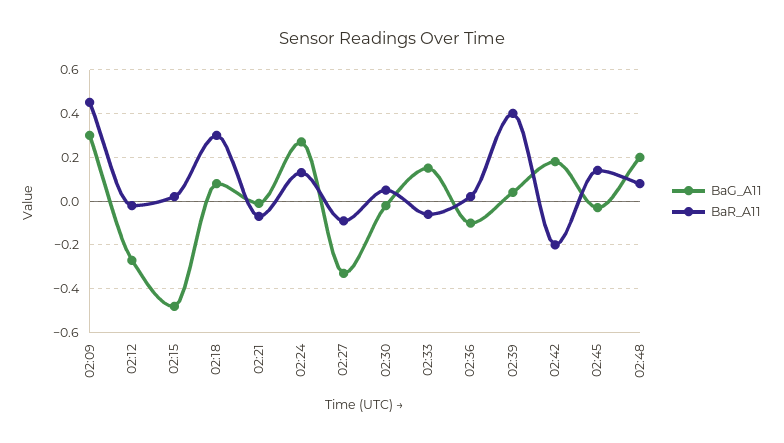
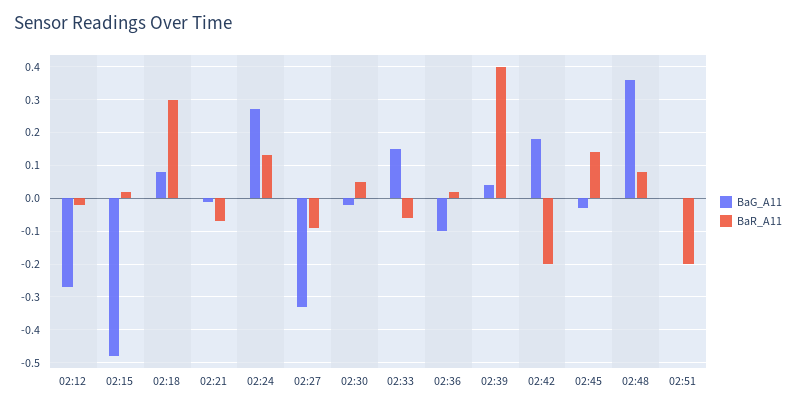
BaG_A11, 02:09: 0.3 -> none
BaR_A11, 02:09: 0.45 -> none
BaG_A11, 02:48: 0.2 -> 0.35
BaG_A11, 02:51: none -> 0
BaR_A11, 02:51: none -> -0.2

